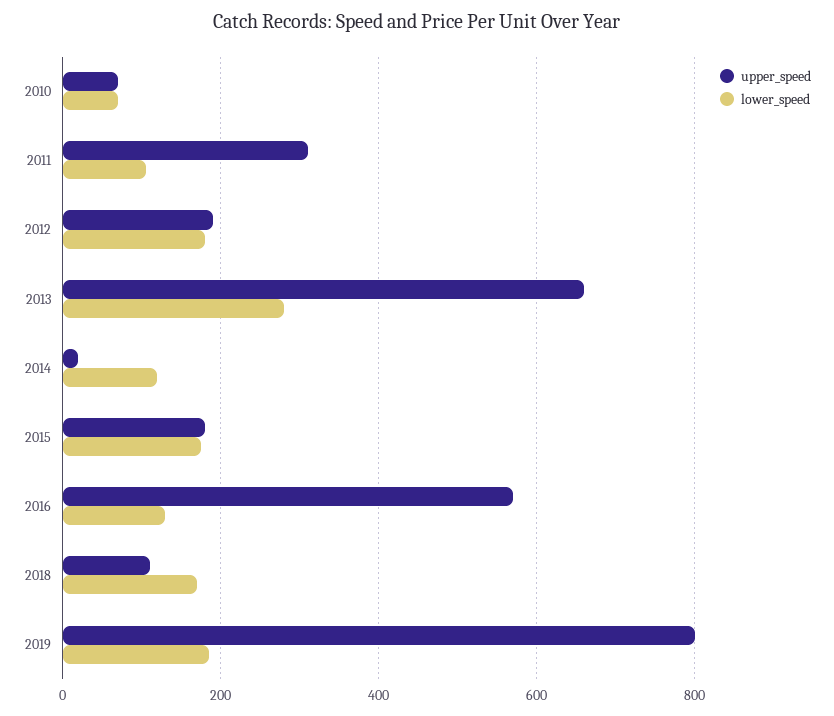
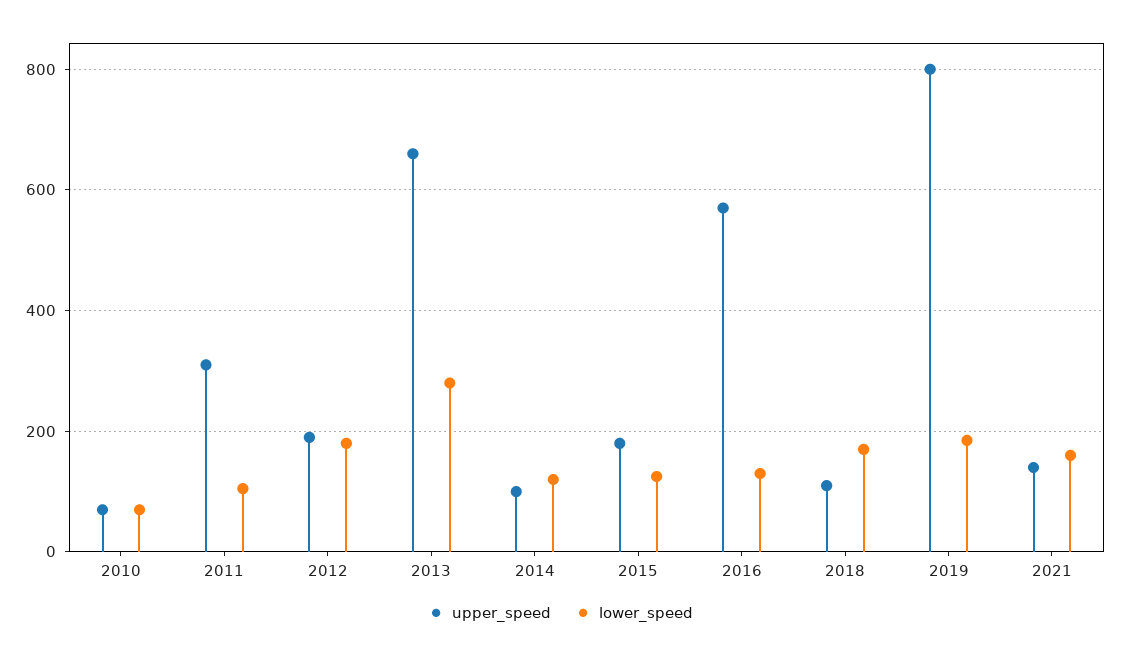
upper_speed, 2014: 20 -> 100
lower_speed, 2015: 180 -> 120
upper_speed, 2021: none -> 140
lower_speed, 2021: none -> 160

